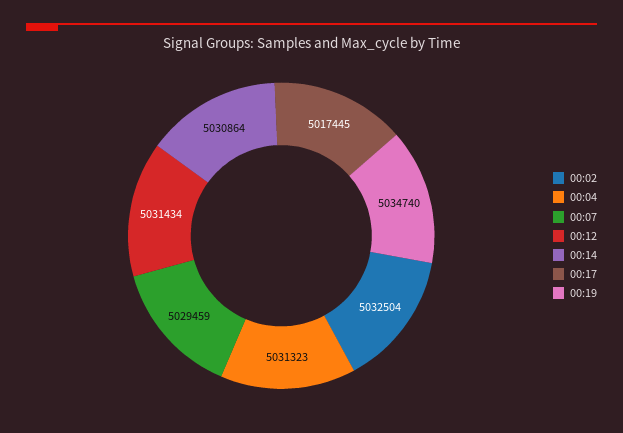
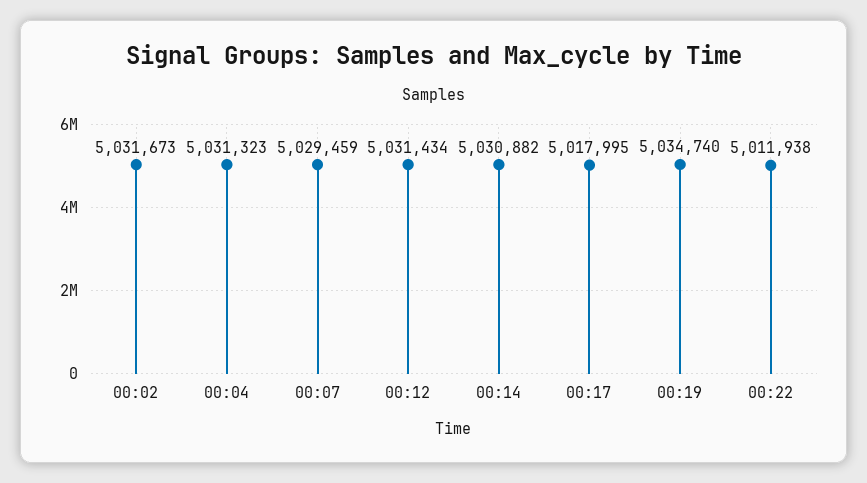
00:02: 5032504 -> 5031673
00:14: 5030864 -> 5030882
00:17: 5017445 -> 5017995
00:22: none -> 5011938

